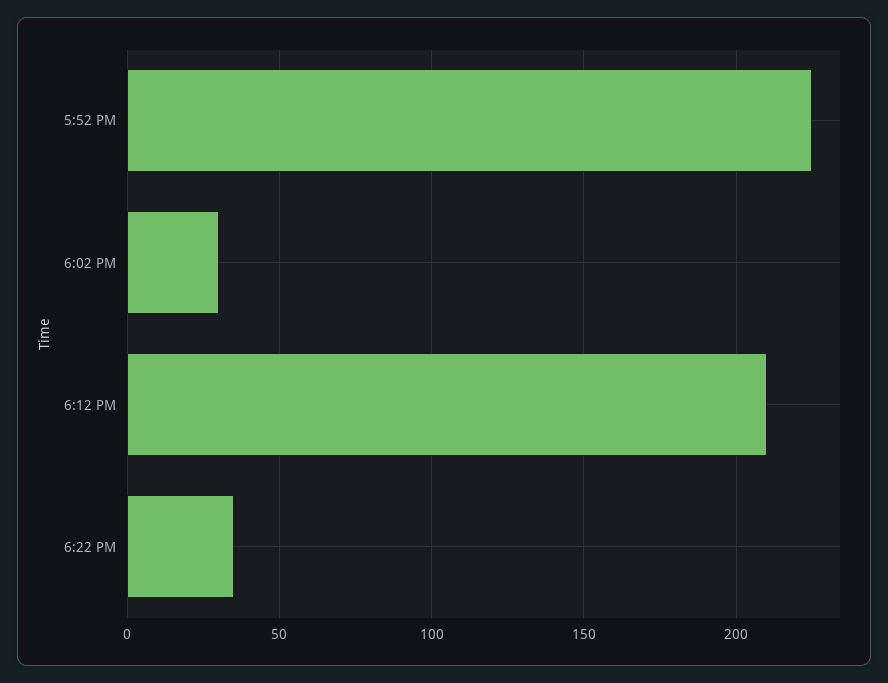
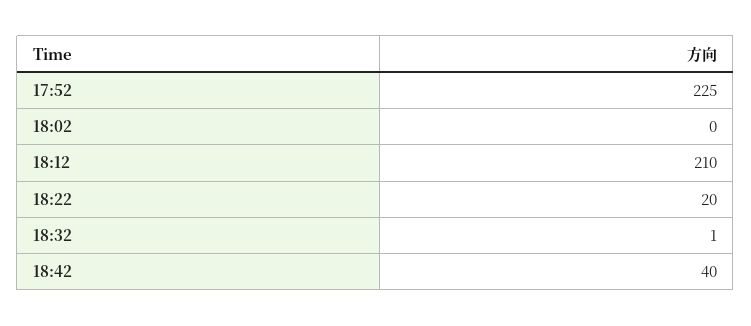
6:02 PM: 30 -> 0
6:22 PM: 35 -> 20
18:32: none -> 1
18:42: none -> 40

